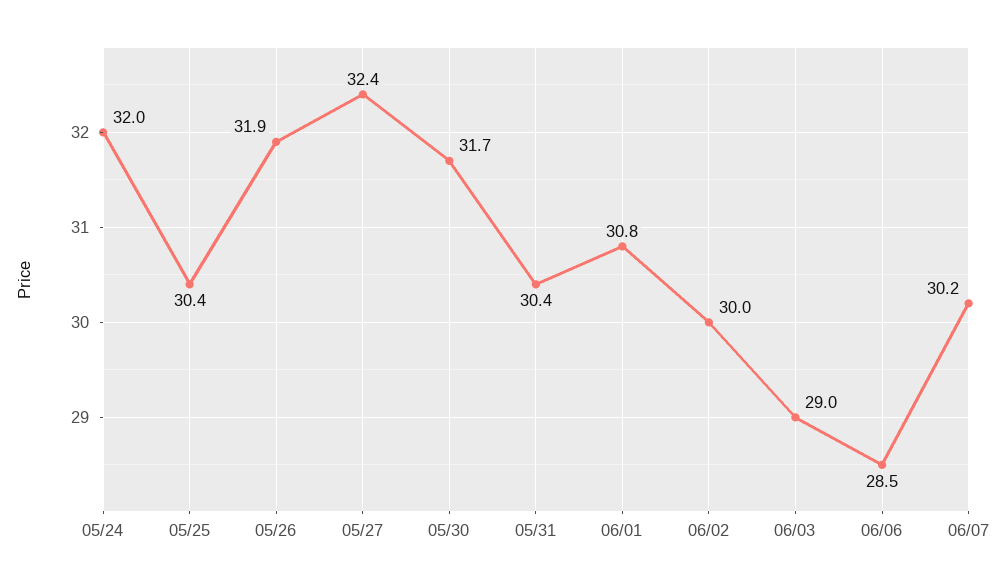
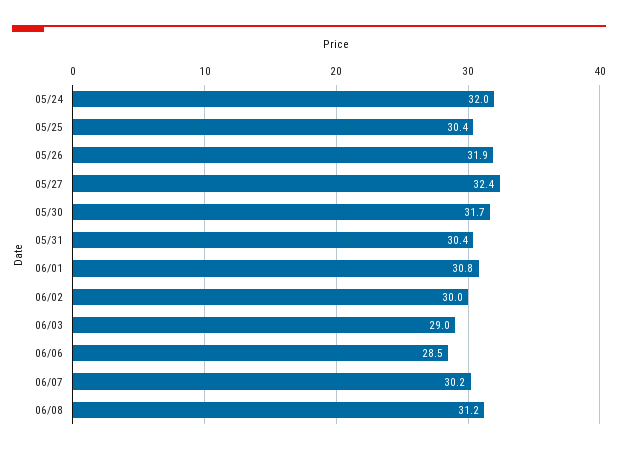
06/08: none -> 31.2

